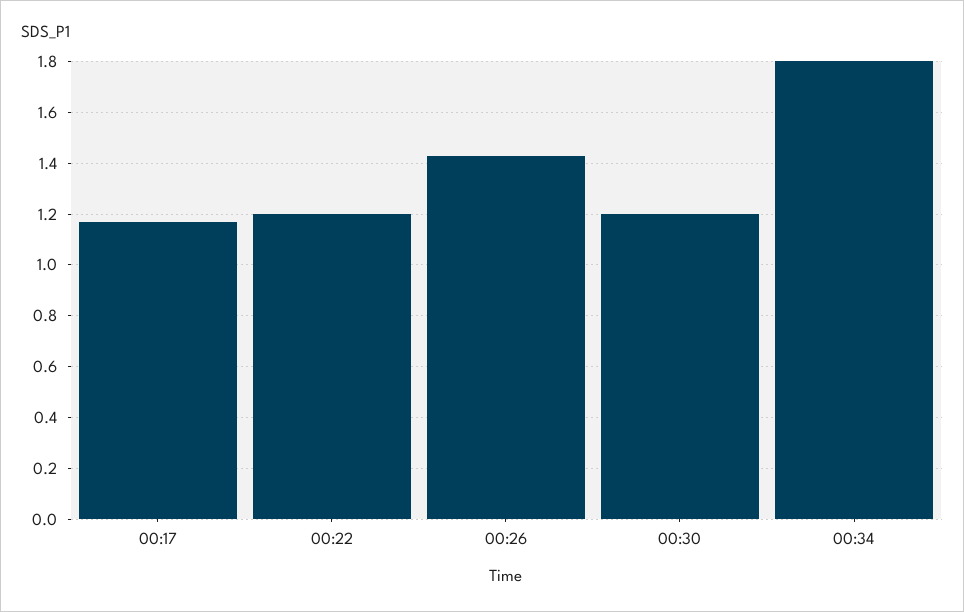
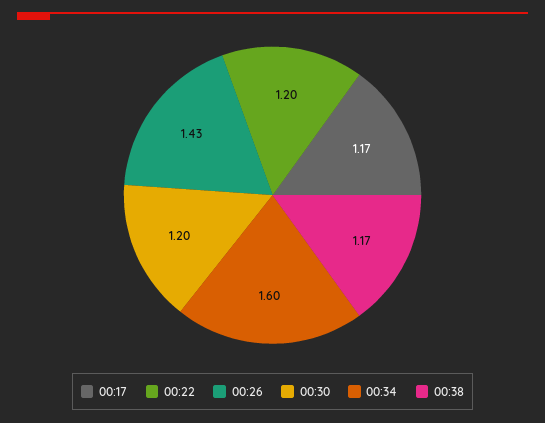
00:34: 1.8 -> 1.6
00:38: none -> 1.17

